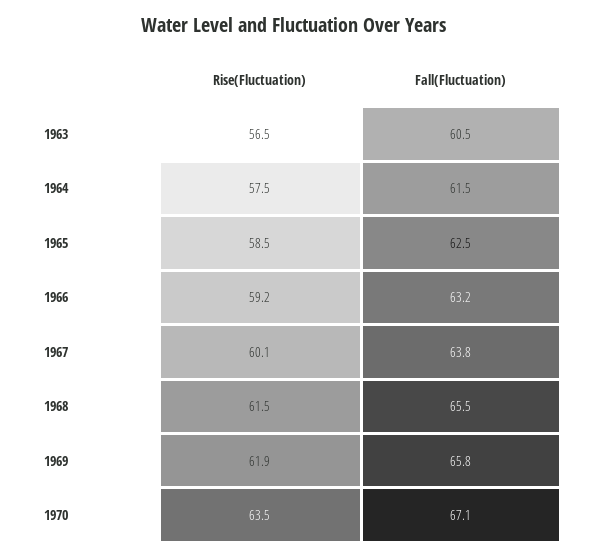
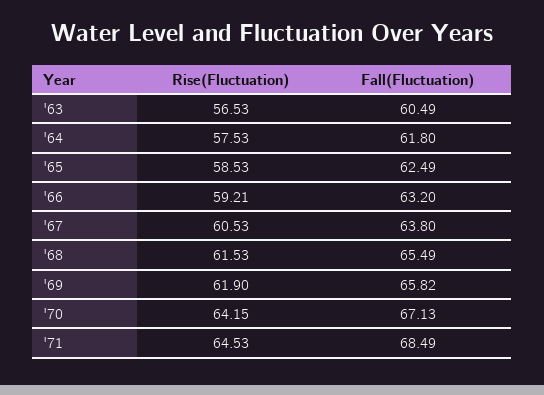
Fall(Fluctuation), 1964: 61.5 -> 61.8
Rise(Fluctuation), 1967: 60.1 -> 60.53
Rise(Fluctuation), 1970: 63.5 -> 64.15
Rise(Fluctuation), '71: none -> 64.53
Fall(Fluctuation), '71: none -> 68.49

